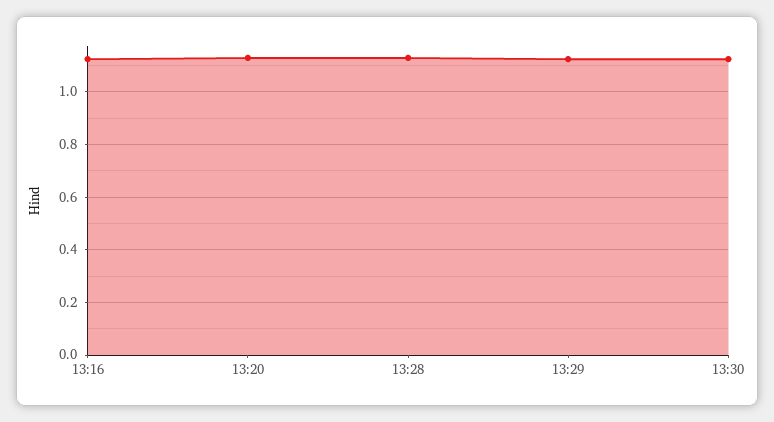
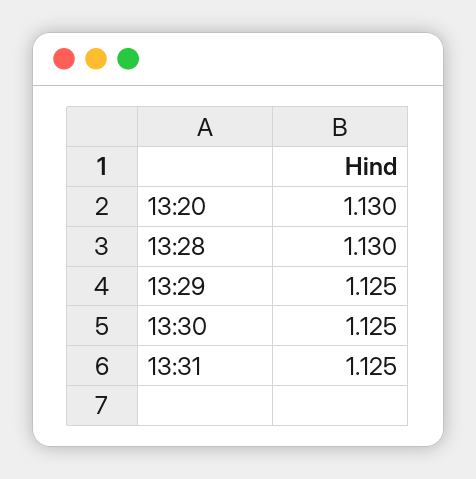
13:16: 1.125 -> none
13:31: none -> 1.125

